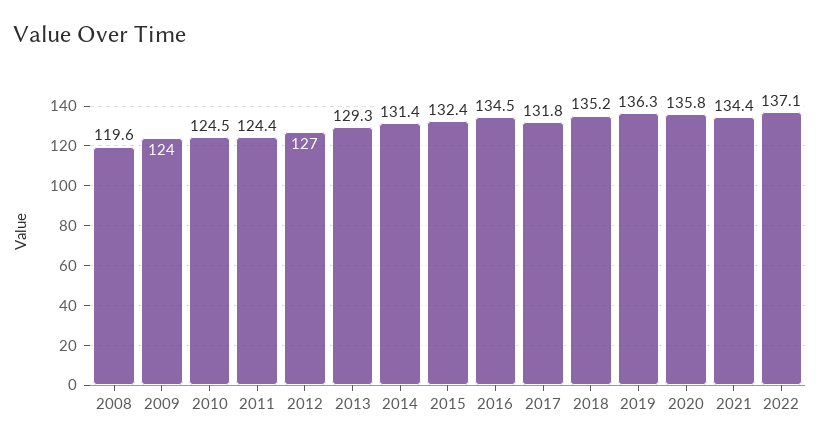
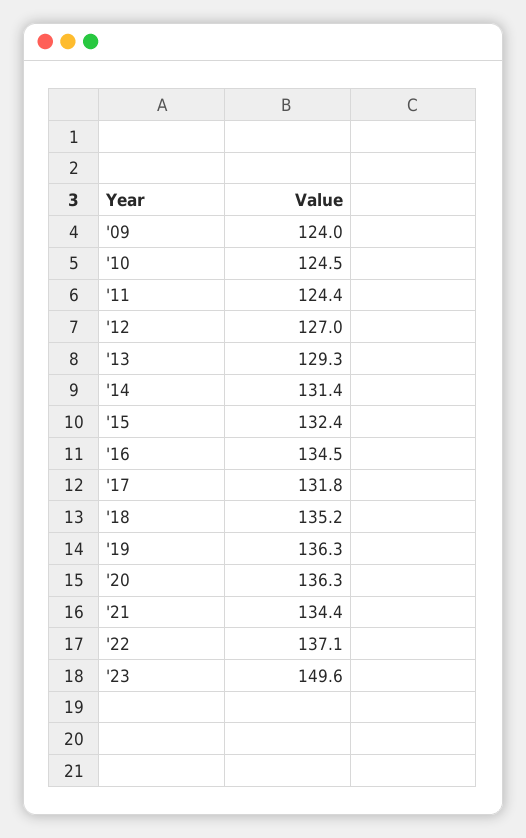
2008: 119.6 -> none
2020: 135.8 -> 136.3
'23: none -> 149.6

